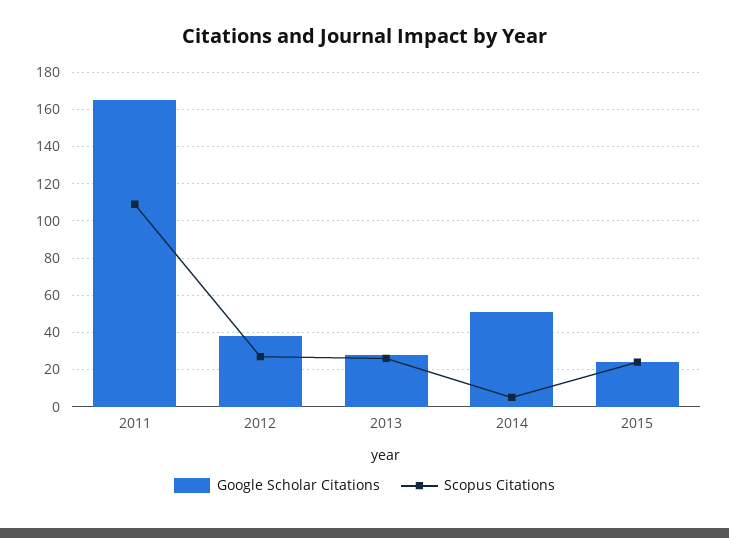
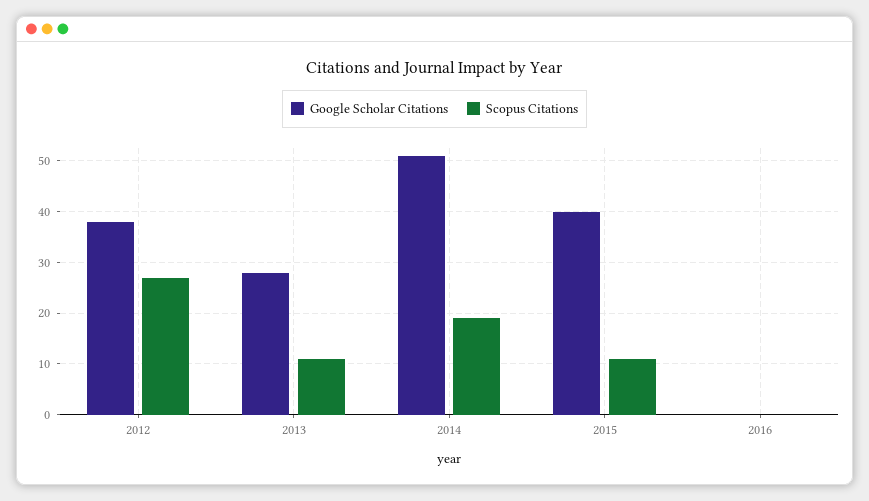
Google Scholar Citations, 2011: 165 -> none
Scopus Citations, 2011: 110 -> none
Scopus Citations, 2013: 25 -> 10
Scopus Citations, 2014: 5 -> 20
Google Scholar Citations, 2015: 25 -> 40
Scopus Citations, 2015: 25 -> 10
Google Scholar Citations, 2016: none -> 0
Scopus Citations, 2016: none -> 0

